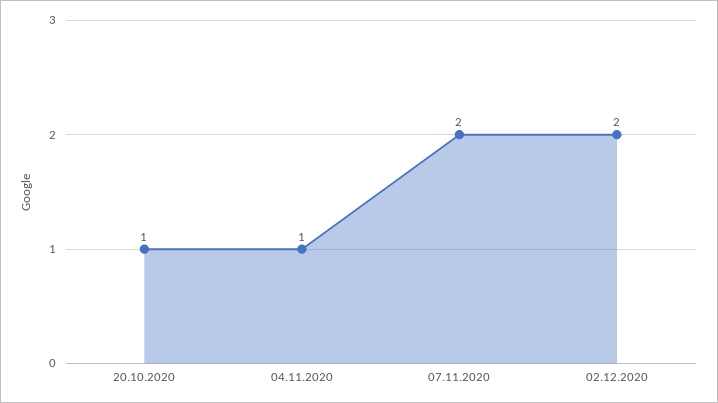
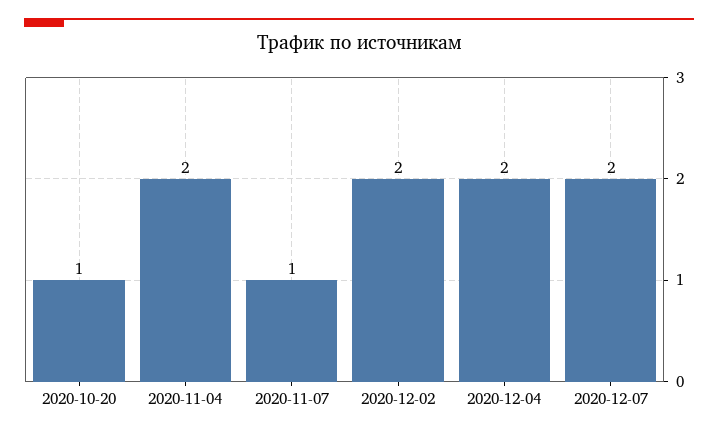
04.11.2020: 1 -> 2
07.11.2020: 2 -> 1
2020-12-04: none -> 2
2020-12-07: none -> 2

